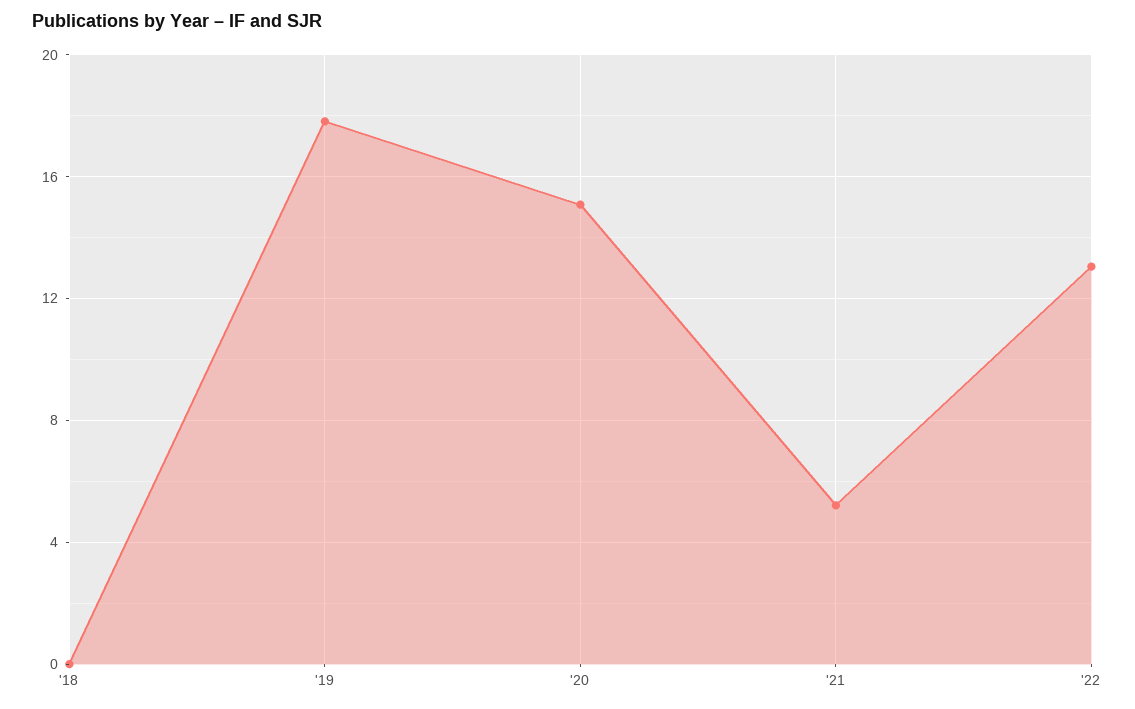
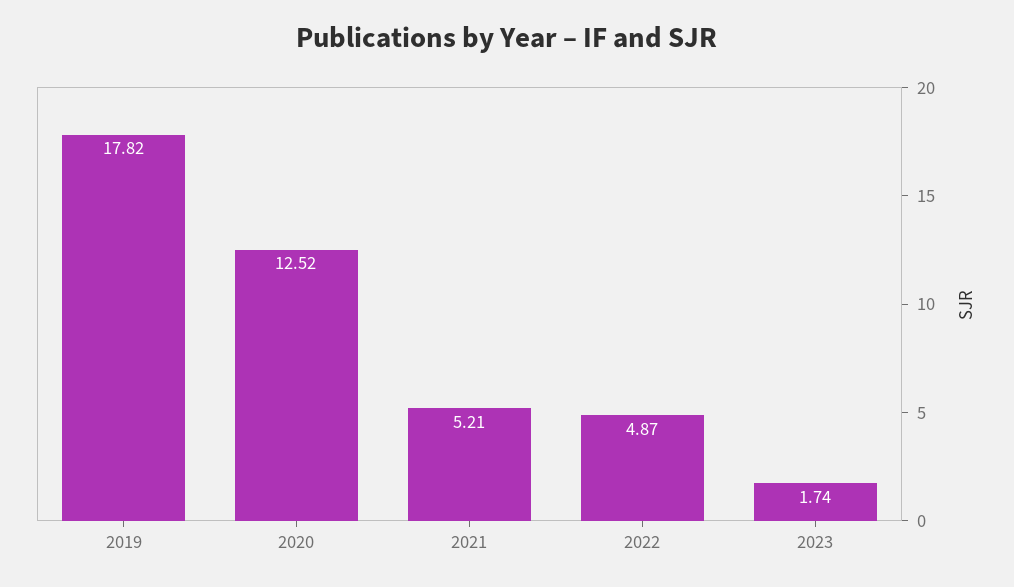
'18: 0 -> none
'20: 15 -> 12.52
'22: 13 -> 4.87
2023: none -> 1.74

